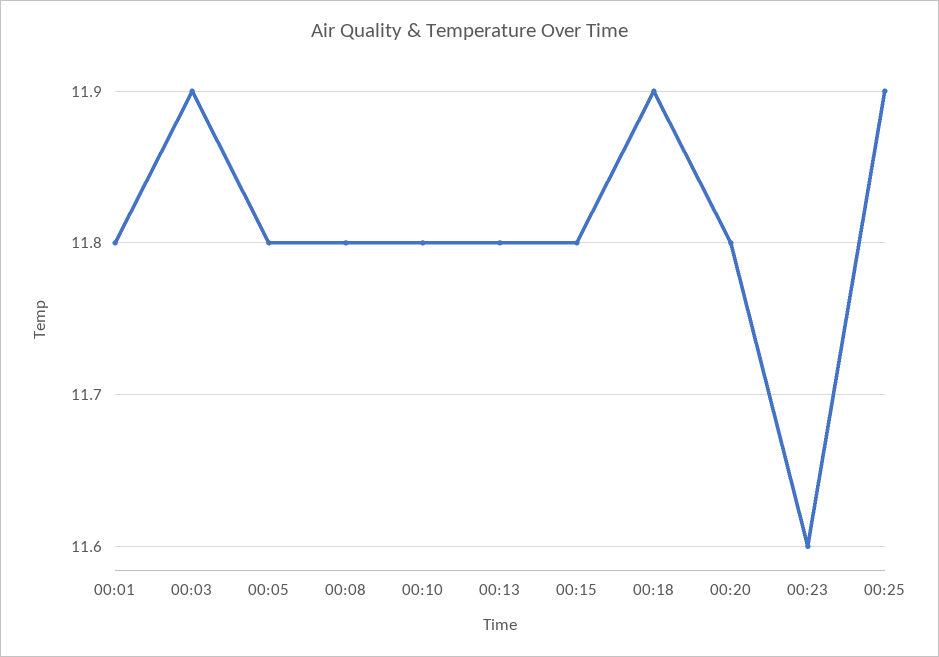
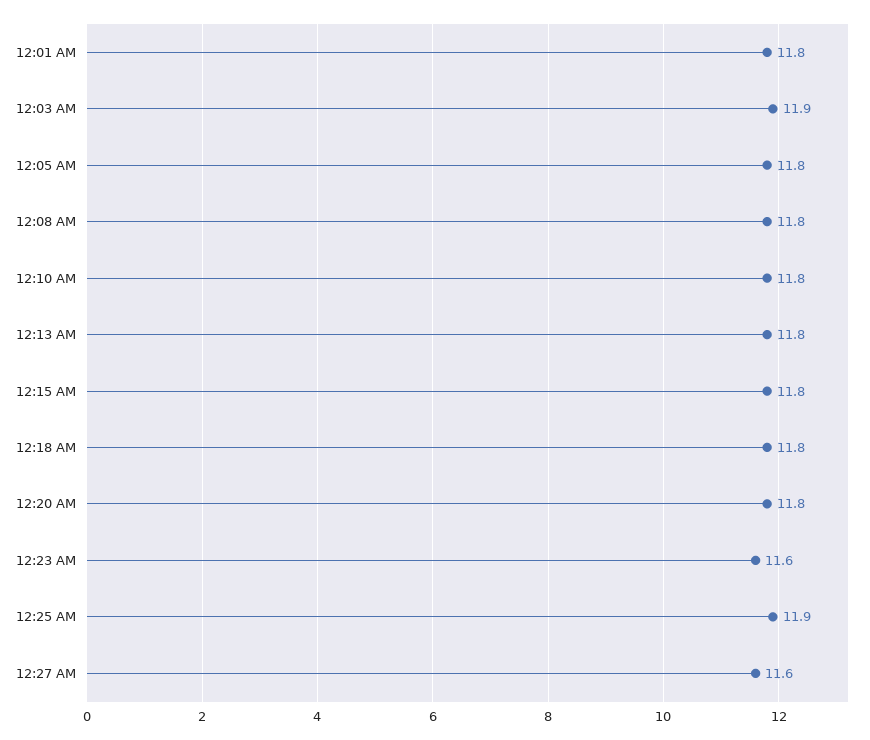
00:18: 11.9 -> 11.8
12:27 AM: none -> 11.6

